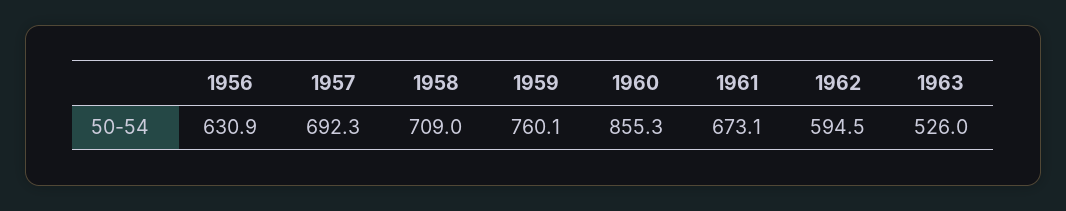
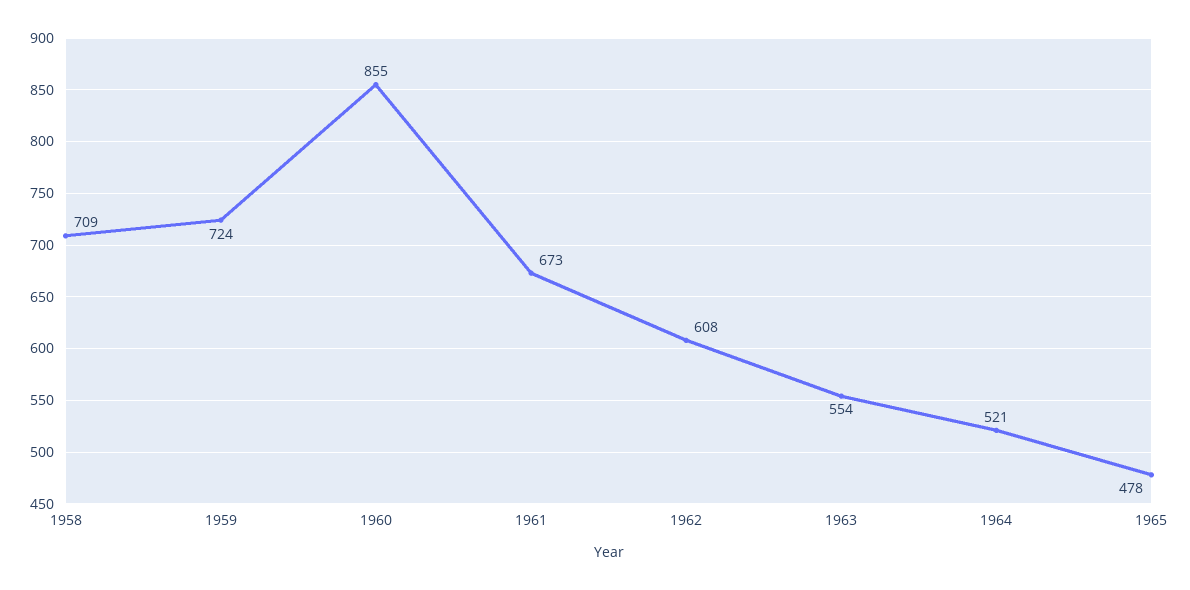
1956: 630.9 -> none
1957: 692.3 -> none
1959: 760.1 -> 724
1962: 594.5 -> 608
1963: 526 -> 554
1964: none -> 521
1965: none -> 478

